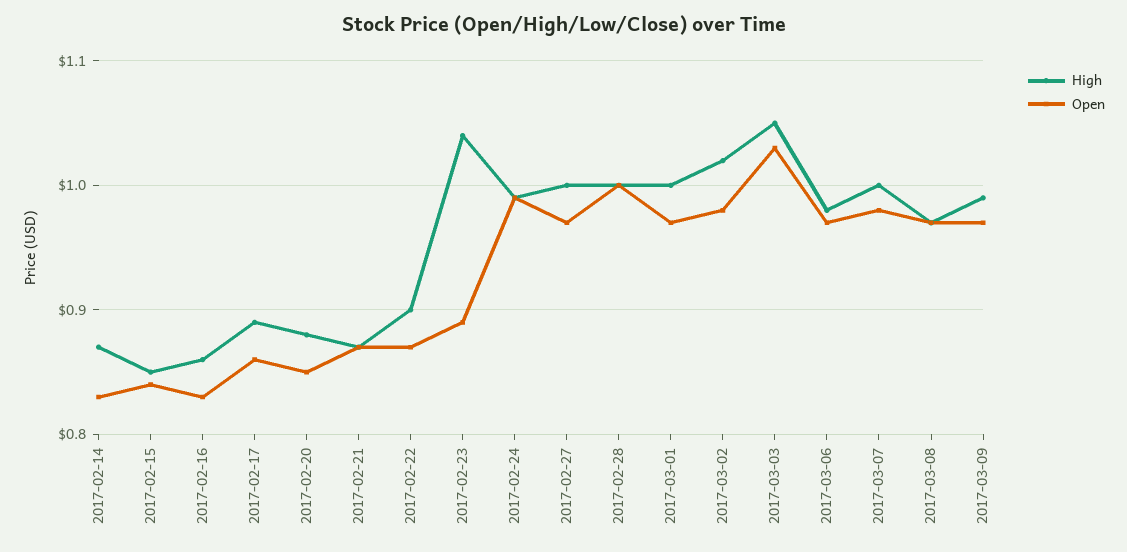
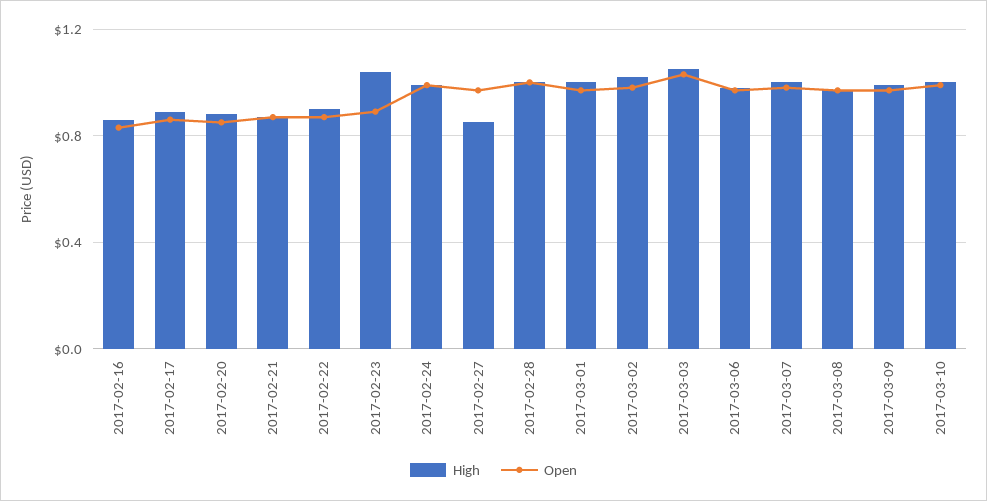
High, 2017-02-14: 0.87 -> none
Open, 2017-02-14: 0.83 -> none
High, 2017-02-15: 0.85 -> none
Open, 2017-02-15: 0.84 -> none
High, 2017-02-27: 1 -> 0.85
High, 2017-03-10: none -> 1
Open, 2017-03-10: none -> 1

